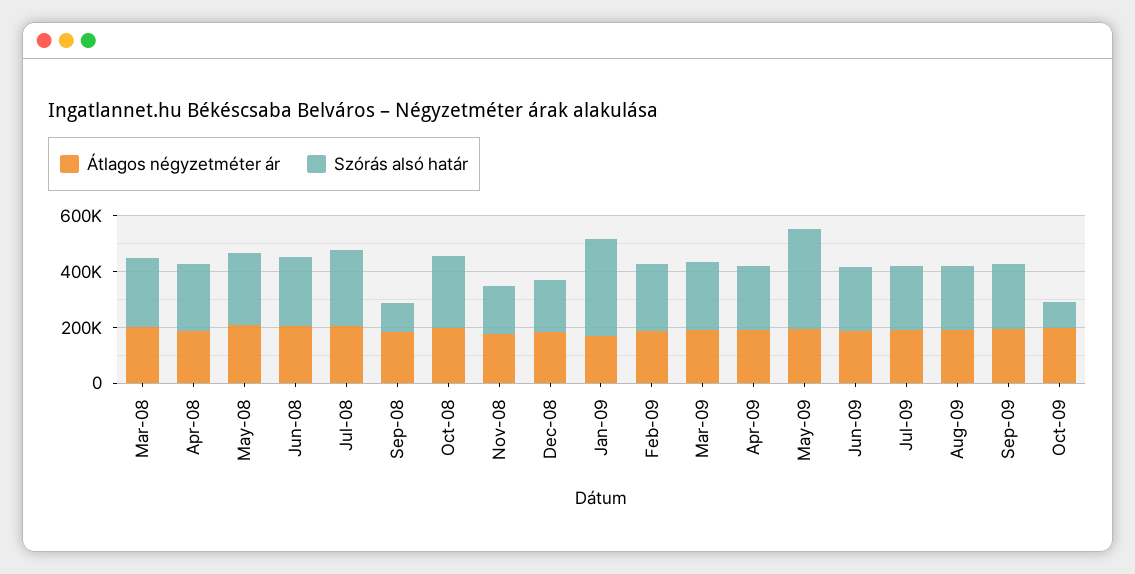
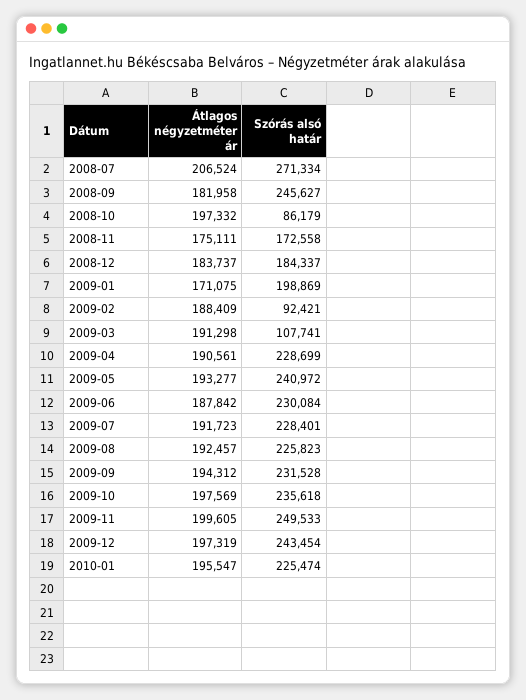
Átlagos négyzetméter ár, Mar-08: 200000 -> none
Szórás alsó határ, Mar-08: 250000 -> none
Átlagos négyzetméter ár, Apr-08: 200000 -> none
Szórás alsó határ, Apr-08: 250000 -> none
Átlagos négyzetméter ár, May-08: 200000 -> none
Szórás alsó határ, May-08: 250000 -> none
Átlagos négyzetméter ár, Jun-08: 200000 -> none
Szórás alsó határ, Jun-08: 250000 -> none
Szórás alsó határ, Sep-08: 100000 -> 245627
Szórás alsó határ, Oct-08: 250000 -> 86179
Szórás alsó határ, Jan-09: 350000 -> 198869
Szórás alsó határ, Feb-09: 250000 -> 92421
Szórás alsó határ, Mar-09: 250000 -> 107741
Szórás alsó határ, May-09: 350000 -> 240972
Szórás alsó határ, Oct-09: 100000 -> 235618
Átlagos négyzetméter ár, 2009-11: none -> 199605
Szórás alsó határ, 2009-11: none -> 249533
Átlagos négyzetméter ár, 2009-12: none -> 197319
Szórás alsó határ, 2009-12: none -> 243454
Átlagos négyzetméter ár, 2010-01: none -> 195547
Szórás alsó határ, 2010-01: none -> 225474

